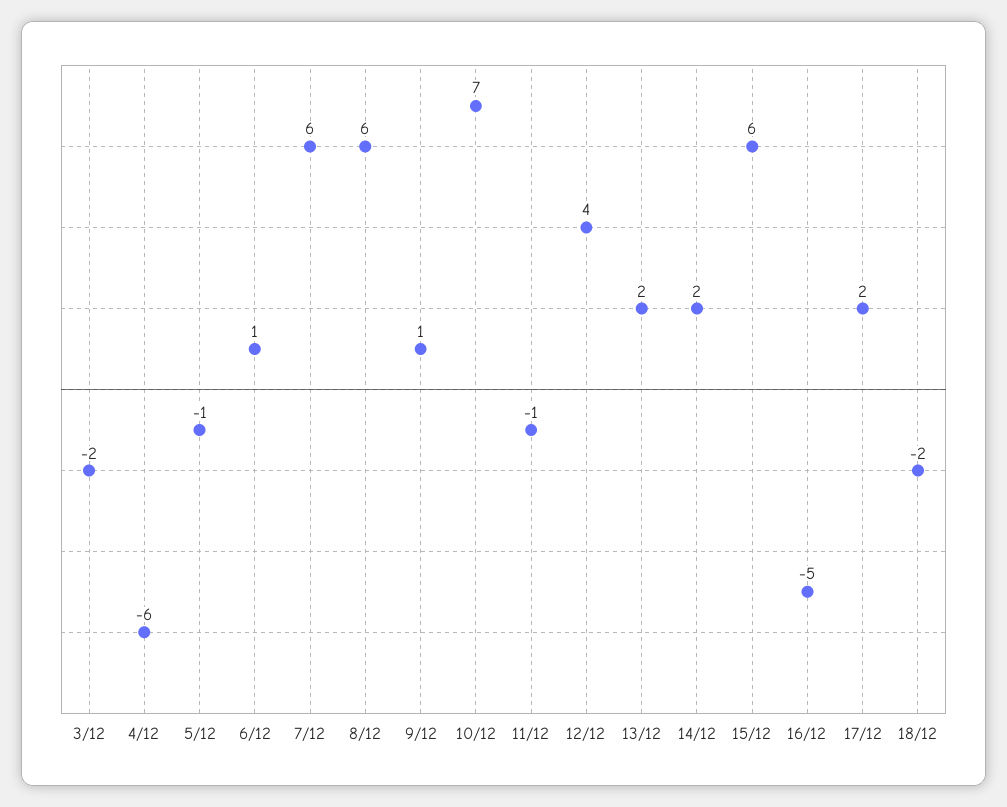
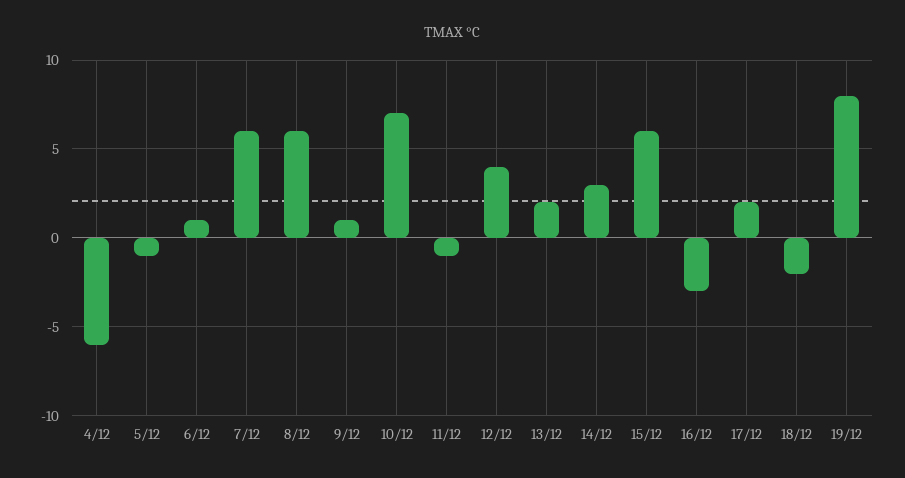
3/12: -2 -> none
14/12: 2 -> 3
16/12: -5 -> -3
19/12: none -> 8

